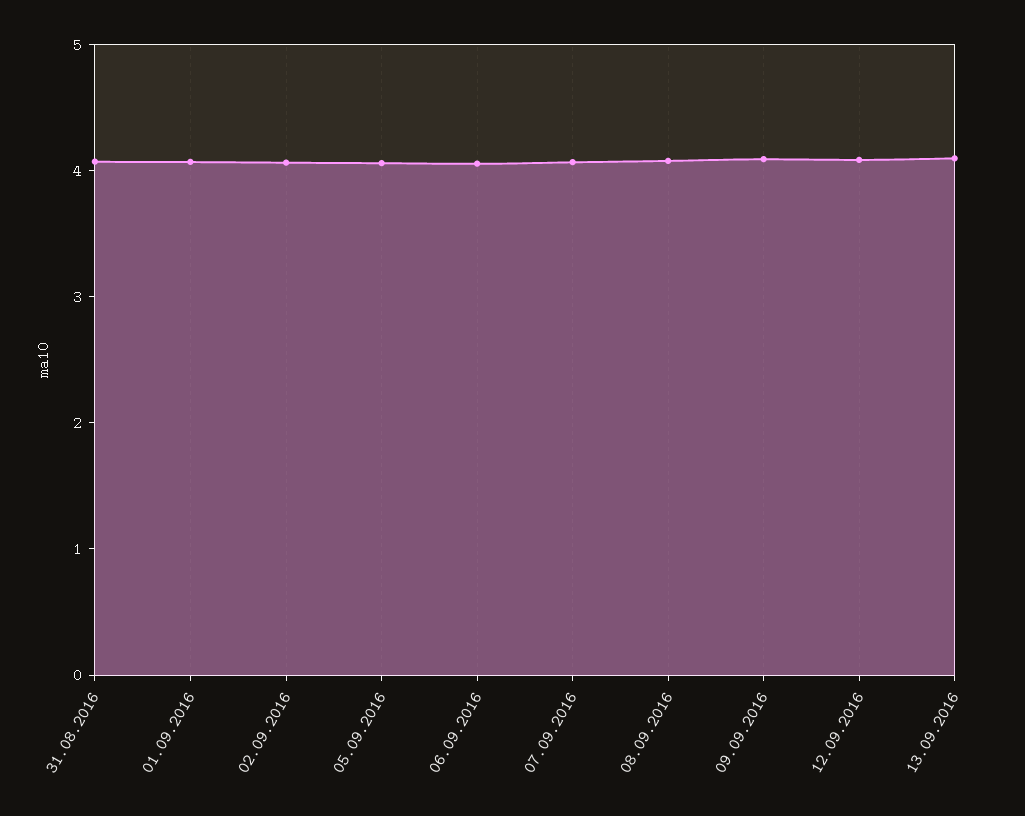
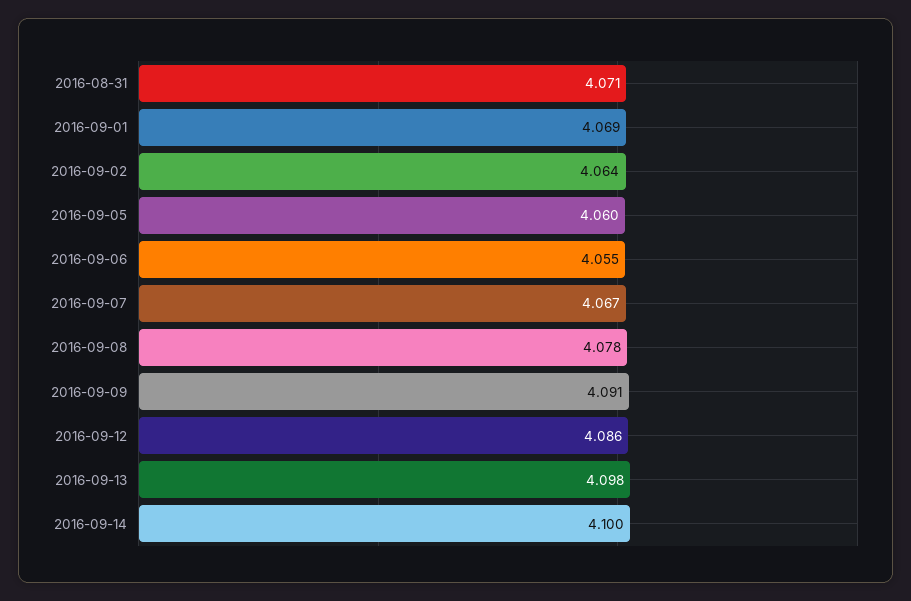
2016-09-14: none -> 4.1

